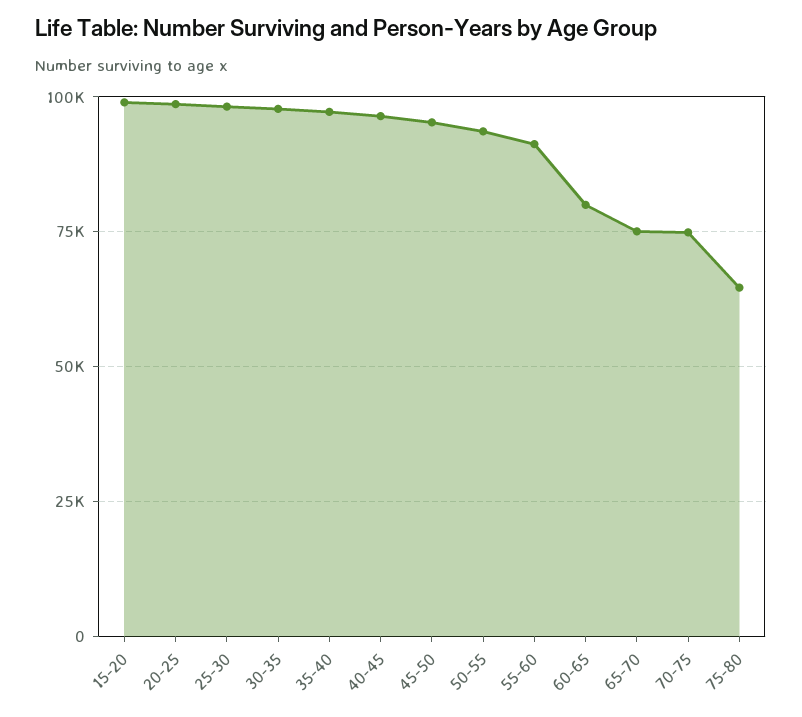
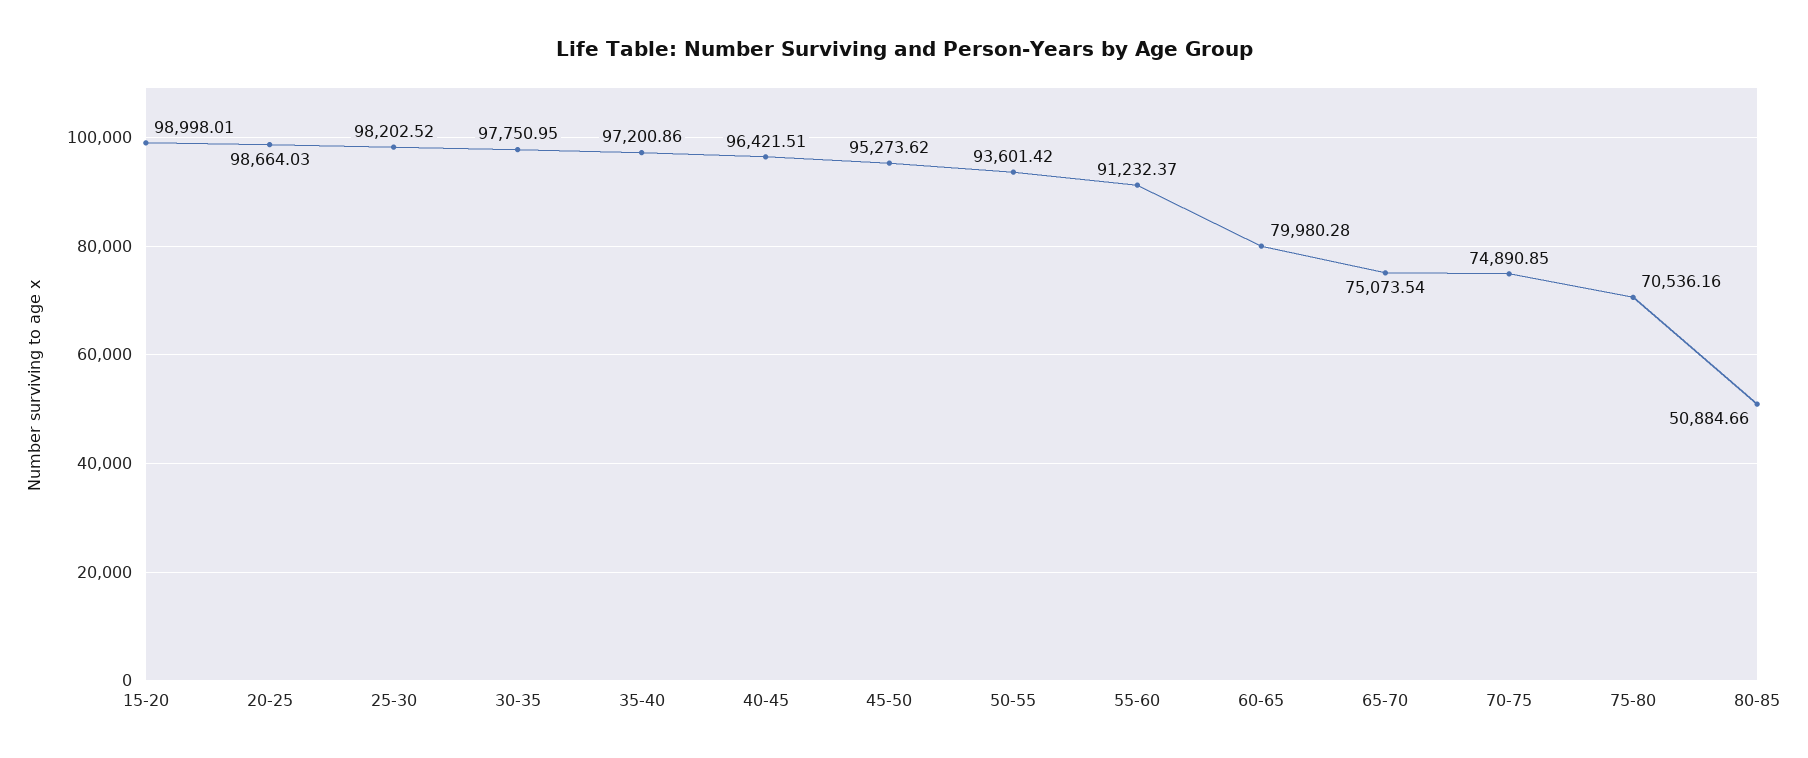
75-80: 65000 -> 70536.16
80-85: none -> 50884.66

